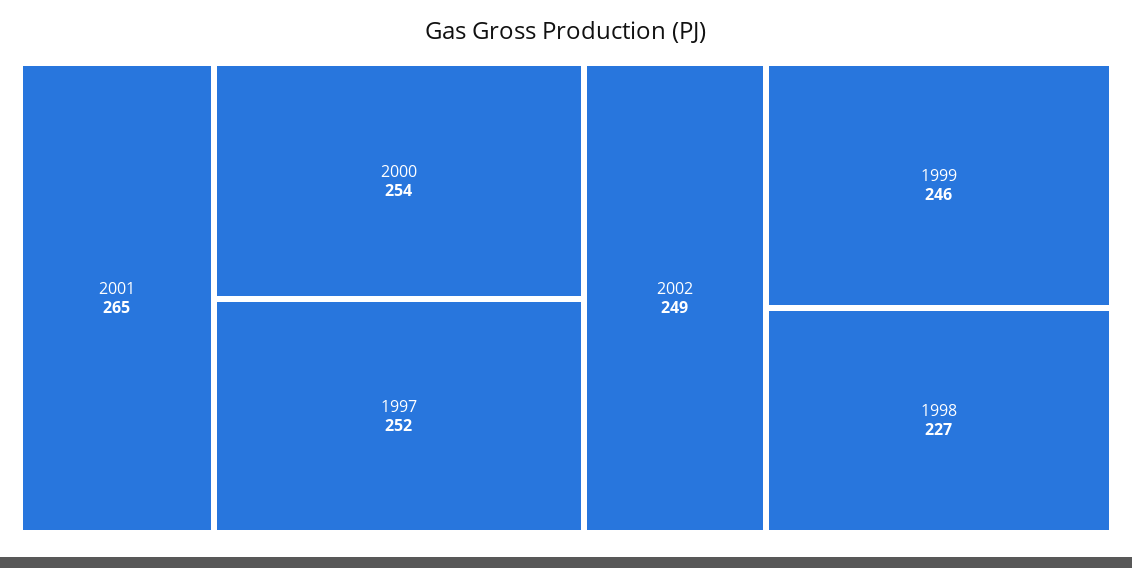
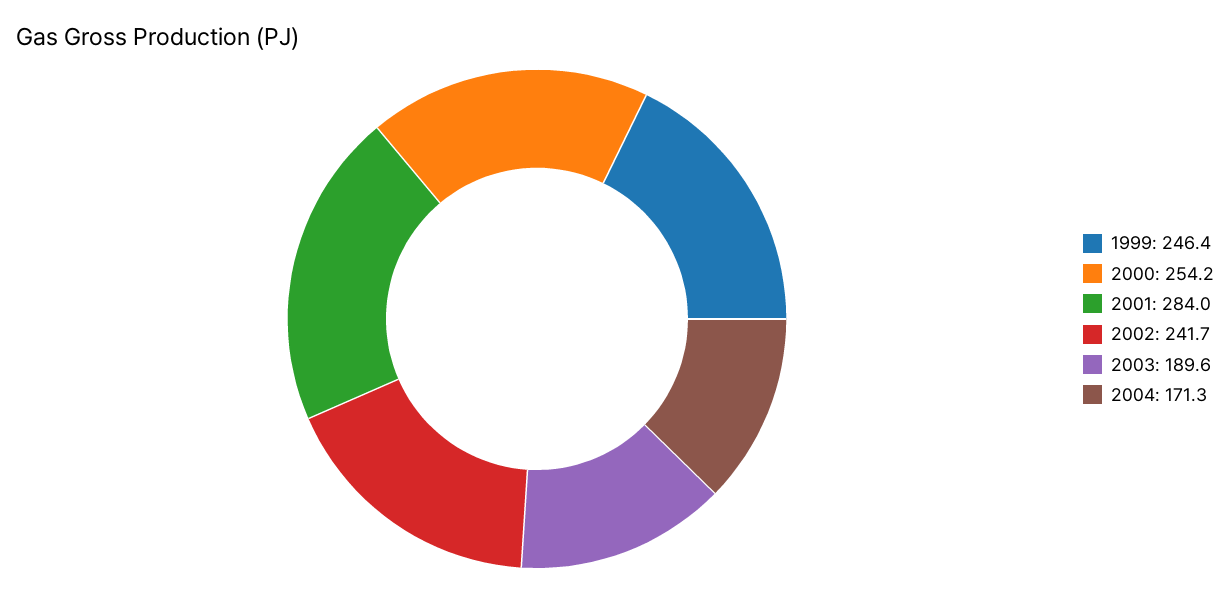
2001: 265 -> 284
1997: 252 -> none
2002: 249 -> 241.7
1998: 227 -> none
2003: none -> 189.6
2004: none -> 171.3

